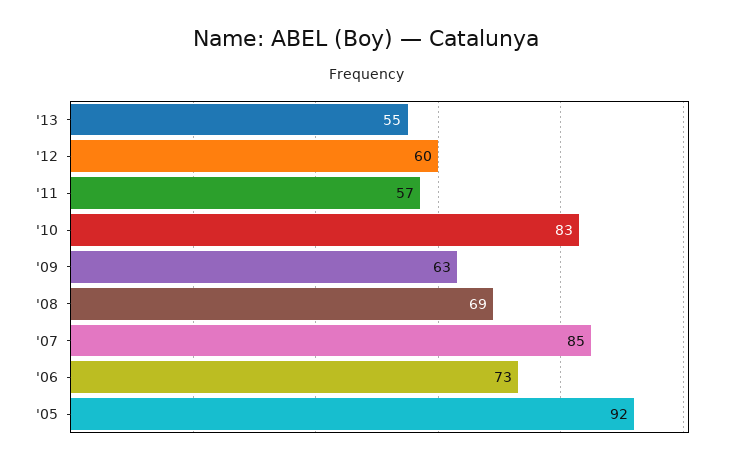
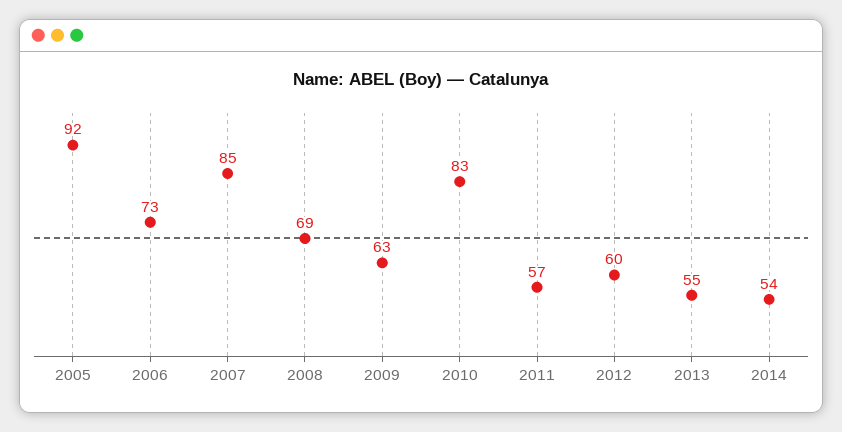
2014: none -> 54

